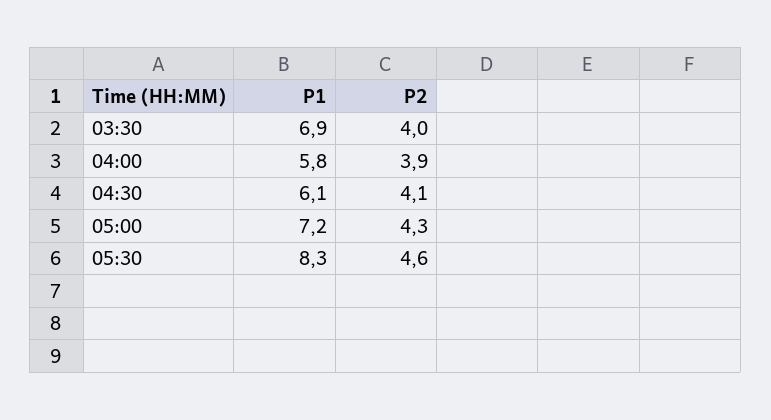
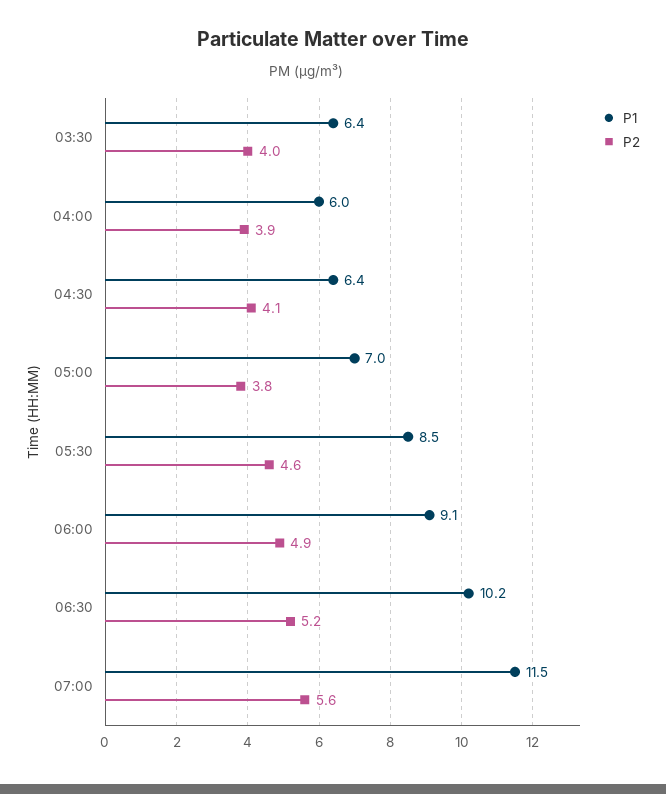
P1, 03:30: 6.9 -> 6.4
P1, 04:00: 5.8 -> 6
P1, 04:30: 6.1 -> 6.4
P1, 05:00: 7.2 -> 7
P2, 05:00: 4.3 -> 3.8
P1, 05:30: 8.3 -> 8.5
P1, 06:00: none -> 9.1
P2, 06:00: none -> 4.9
P1, 06:30: none -> 10.2
P2, 06:30: none -> 5.2
P1, 07:00: none -> 11.5
P2, 07:00: none -> 5.6

